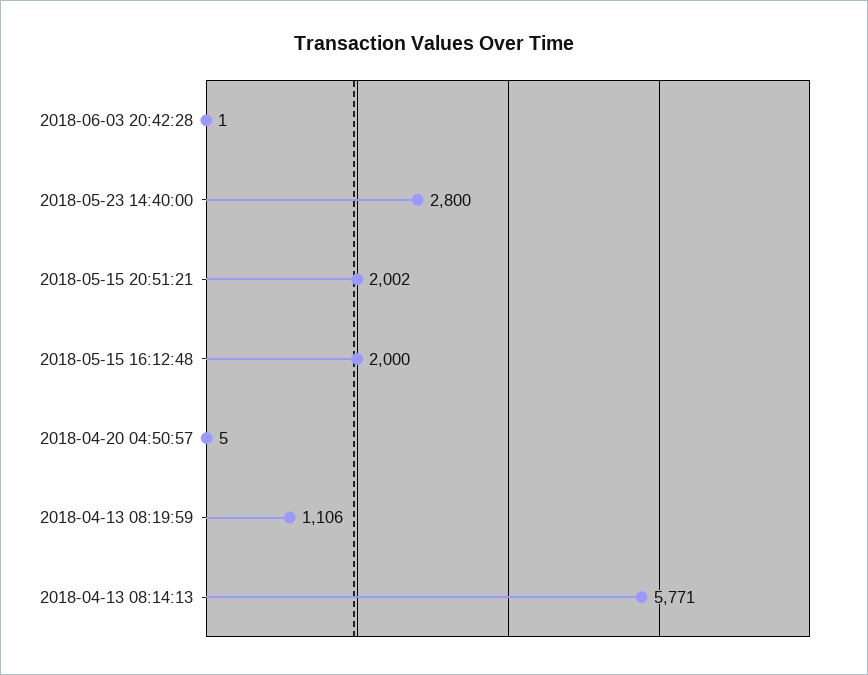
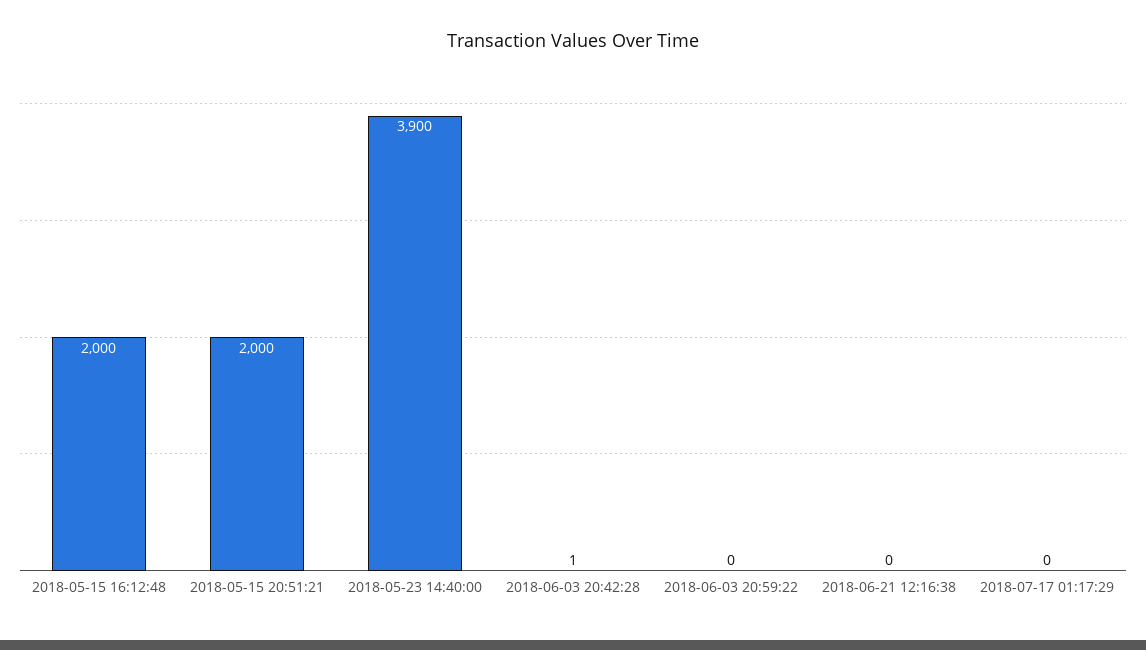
2018-05-23 14:40:00: 2800 -> 3900
2018-05-15 20:51:21: 2002 -> 2000
2018-04-20 04:50:57: 5 -> none
2018-04-13 08:19:59: 1106 -> none
2018-04-13 08:14:13: 5771 -> none
2018-06-03 20:59:22: none -> 0
2018-06-21 12:16:38: none -> 0
2018-07-17 01:17:29: none -> 0

